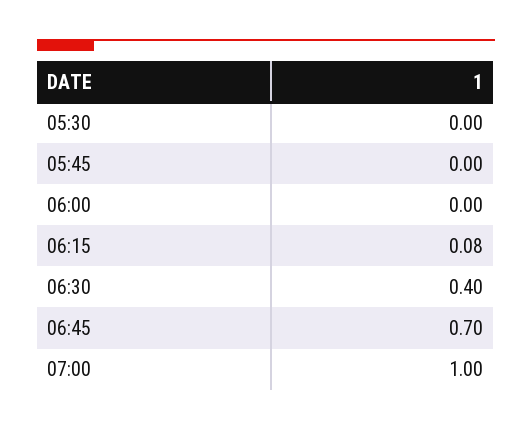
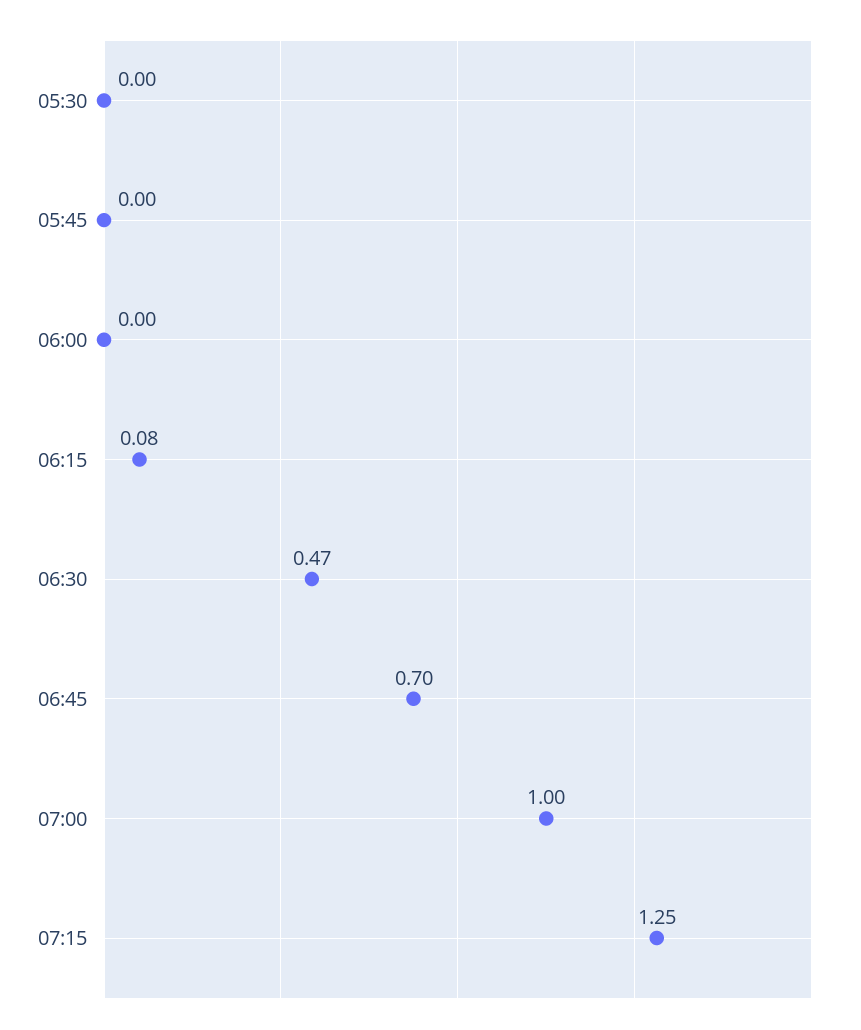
06:30: 0.4 -> 0.47
07:15: none -> 1.25

